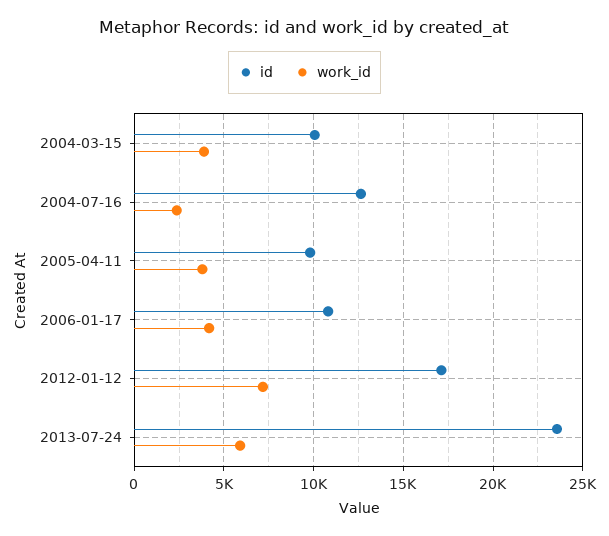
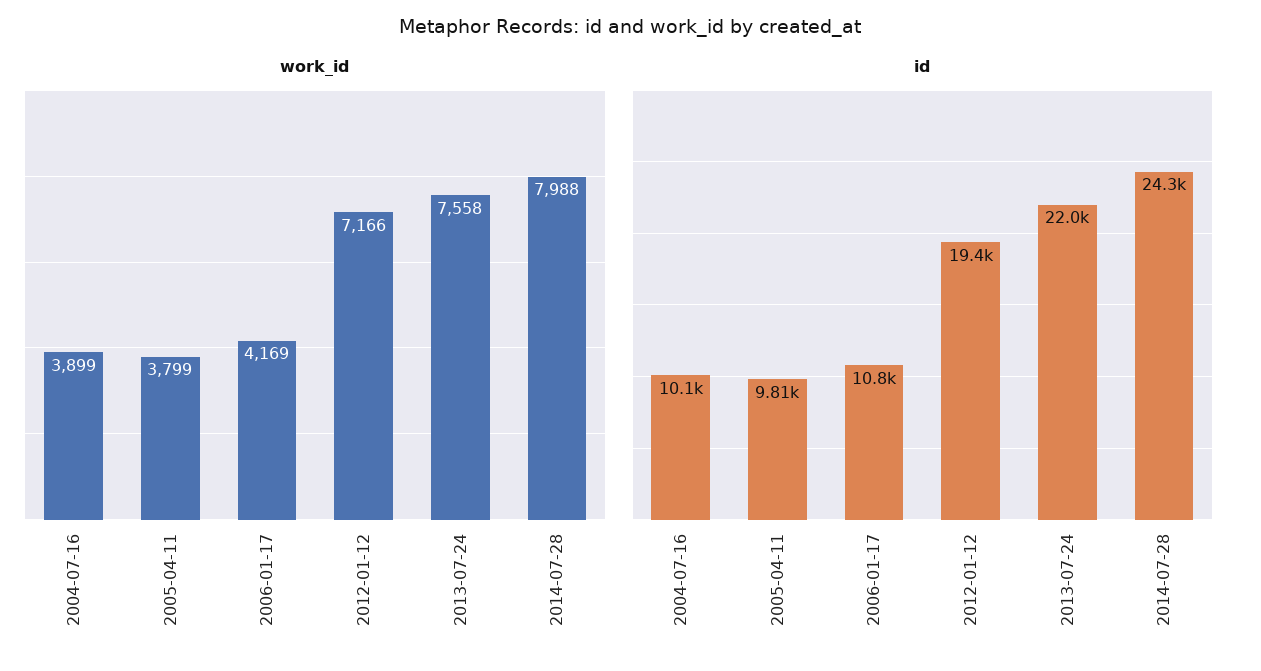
id, 2004-03-15: 10000 -> none
work_id, 2004-03-15: 4000 -> none
id, 2004-07-16: 12500 -> 10100
work_id, 2004-07-16: 2500 -> 3899
id, 2012-01-12: 17000 -> 19400
id, 2013-07-24: 23500 -> 22000
work_id, 2013-07-24: 6000 -> 7558
work_id, 2014-07-28: none -> 7988
id, 2014-07-28: none -> 24300

